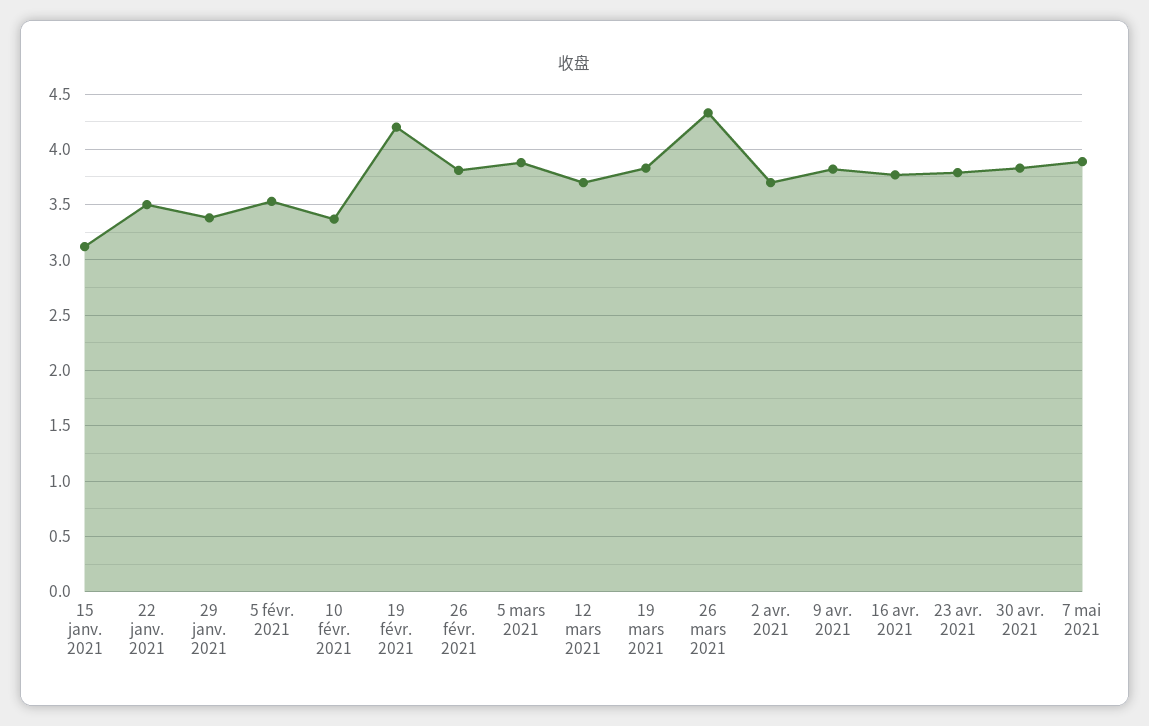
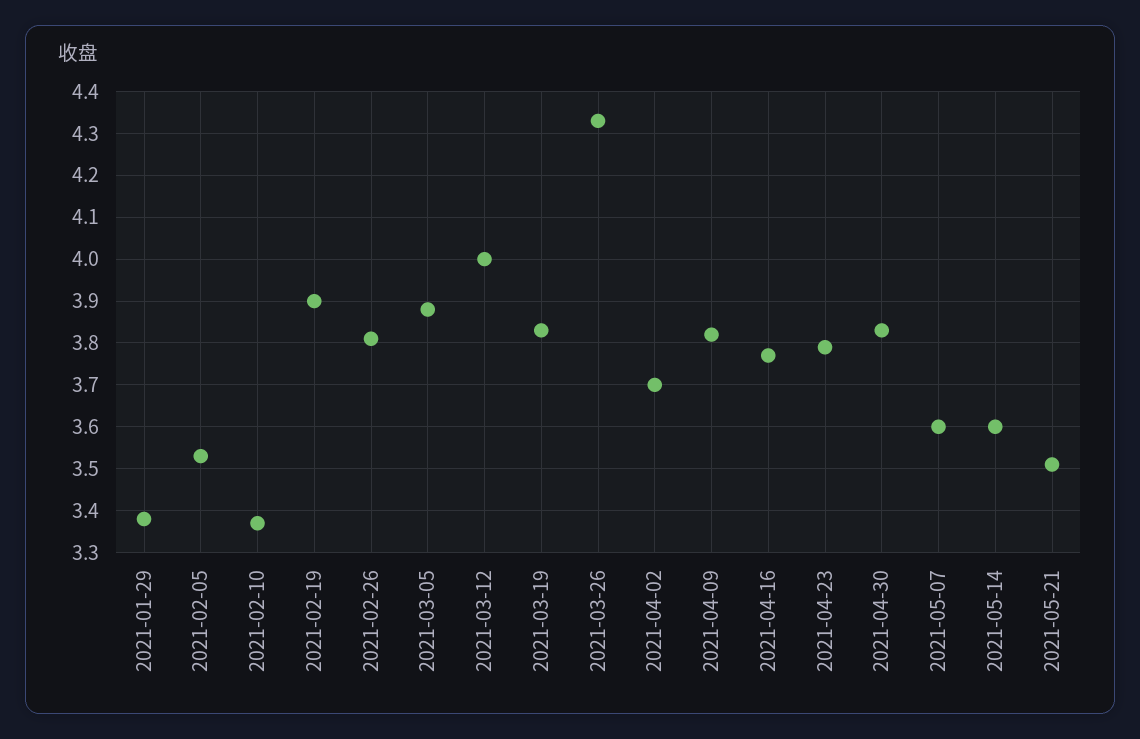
15 janv. 2021: 3.1 -> none
22 janv. 2021: 3.5 -> none
19 févr. 2021: 4.2 -> 3.9
12 mars 2021: 3.7 -> 4
7 mai 2021: 3.9 -> 3.6
2021-05-14: none -> 3.6
2021-05-21: none -> 3.5

